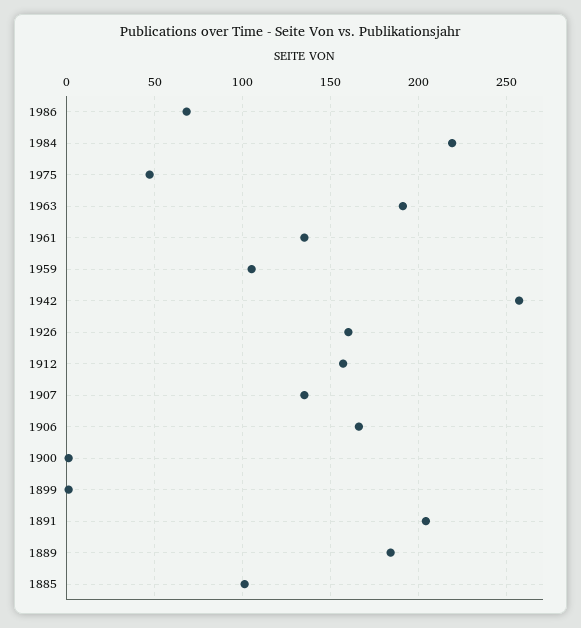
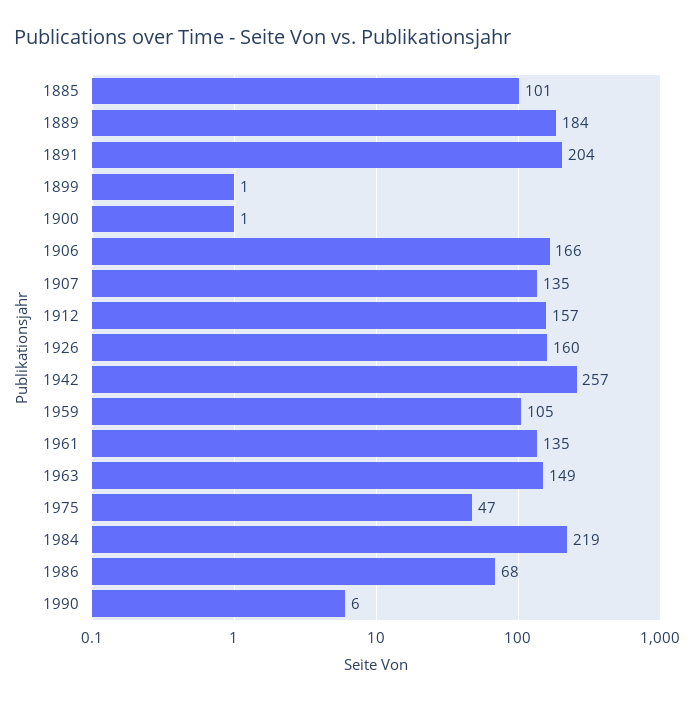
1963: 190 -> 149
1990: none -> 6

